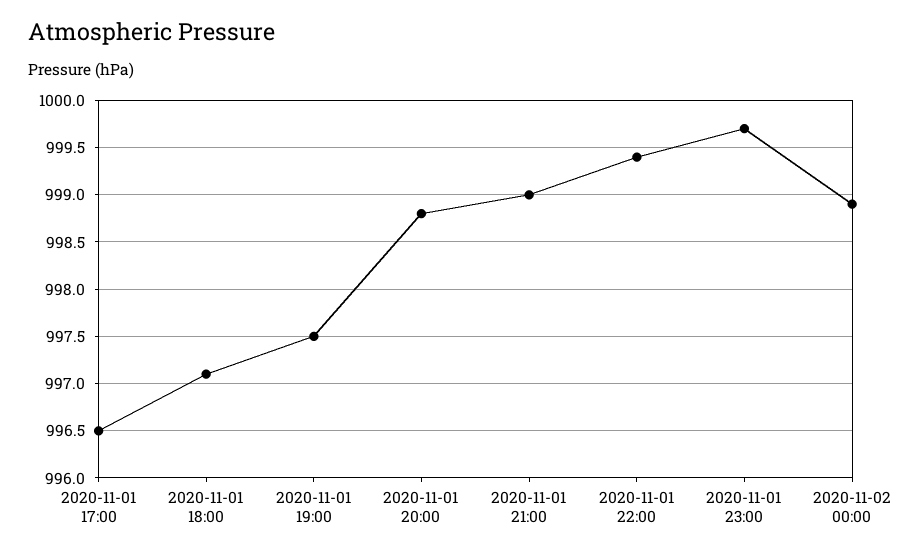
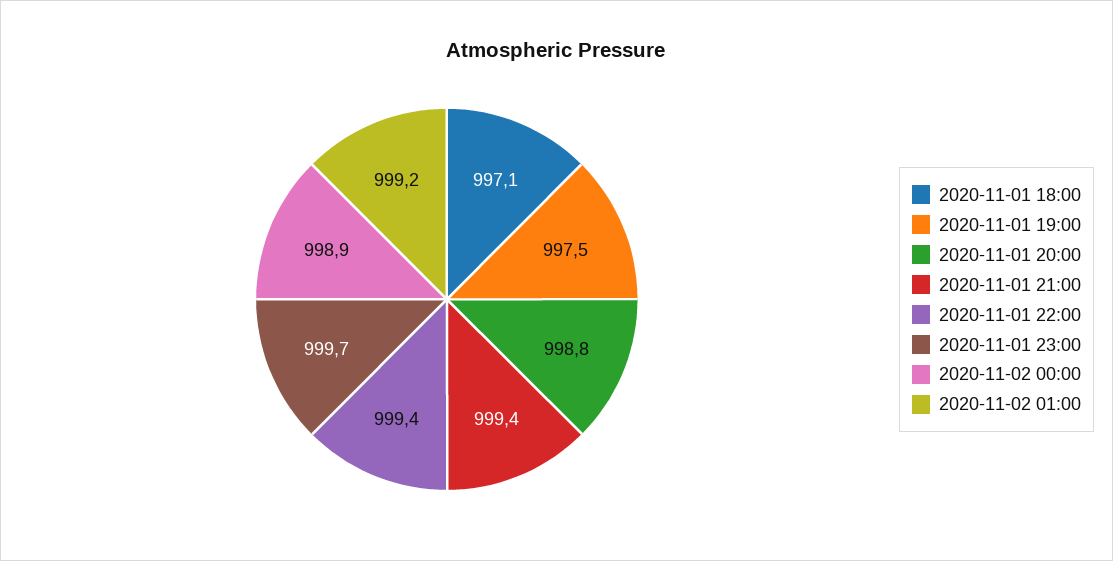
2020-11-01 17:00: 996.5 -> none
2020-11-01 21:00: 999 -> 999.4
2020-11-02 01:00: none -> 999.2

